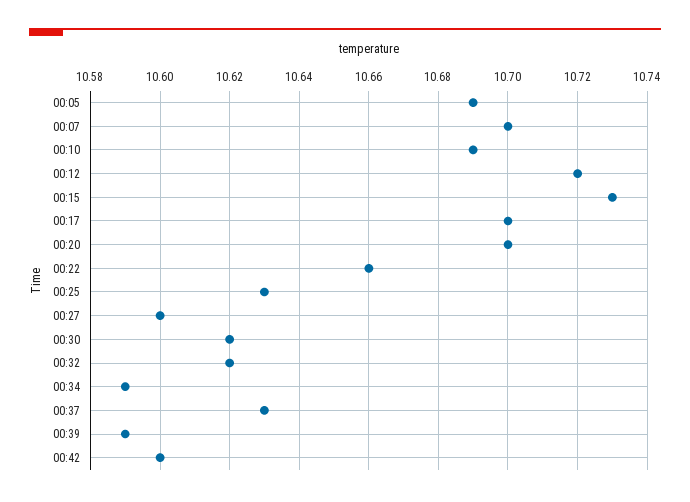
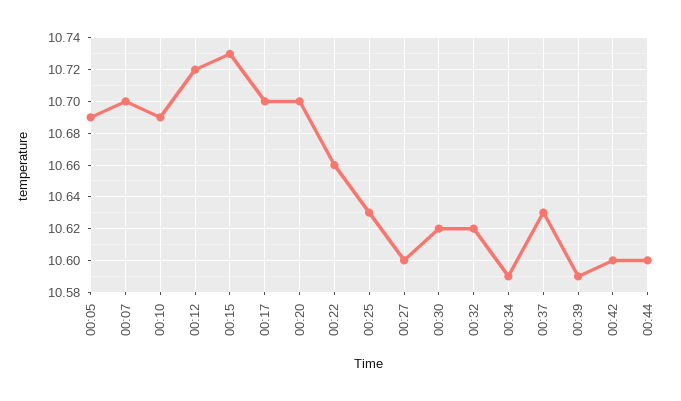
00:44: none -> 10.6

